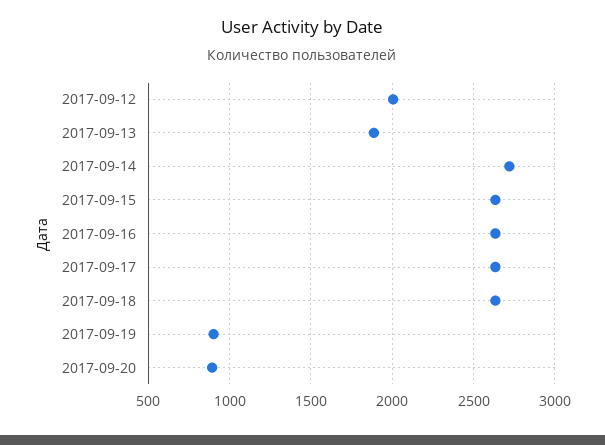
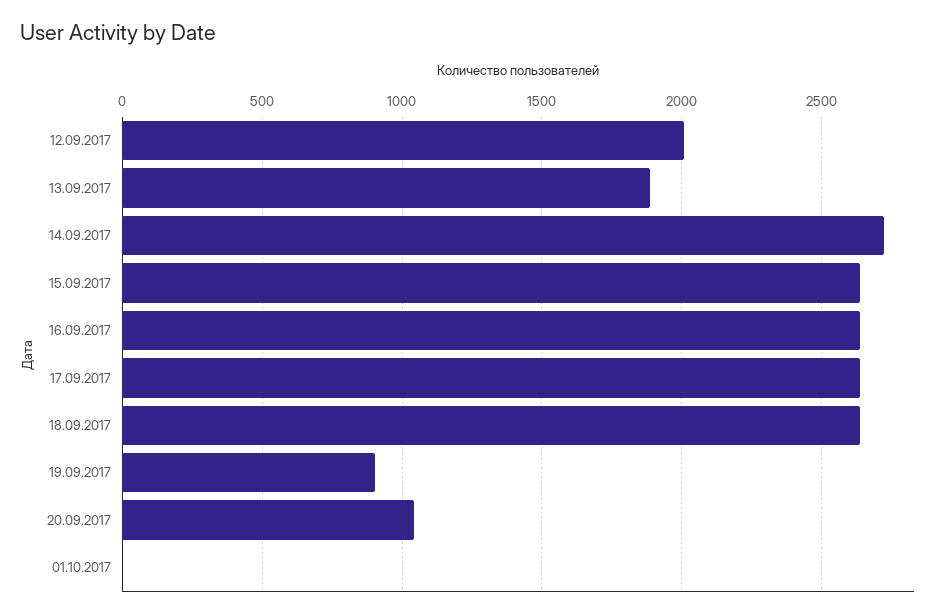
2017-09-20: 900 -> 1050
01.10.2017: none -> 0

